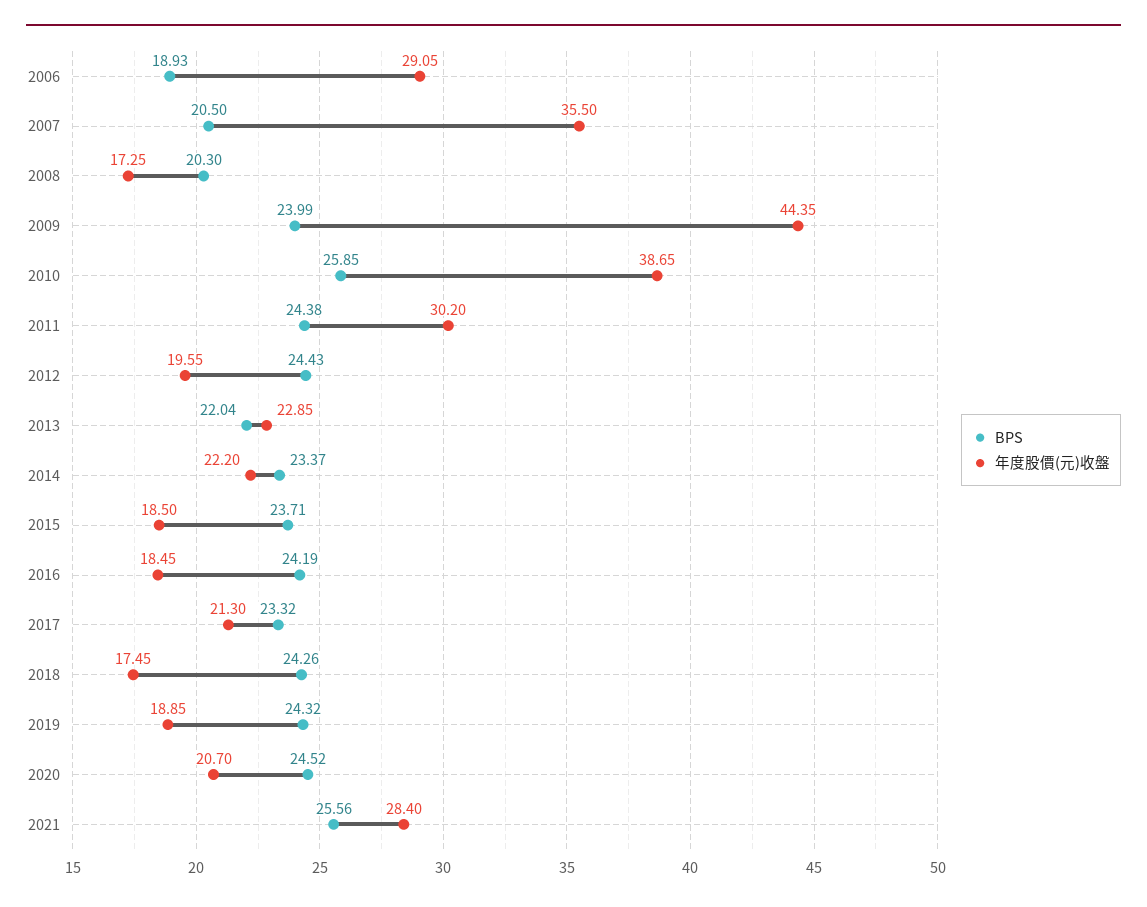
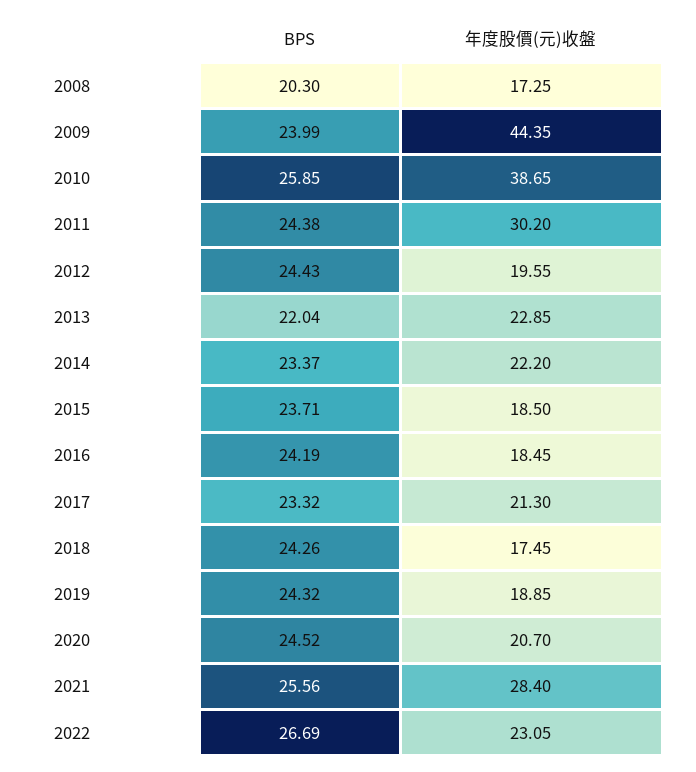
BPS, 2006: 18.93 -> none
年度股價(元)收盤, 2006: 29.05 -> none
BPS, 2007: 20.5 -> none
年度股價(元)收盤, 2007: 35.5 -> none
BPS, 2022: none -> 26.69
年度股價(元)收盤, 2022: none -> 23.05

